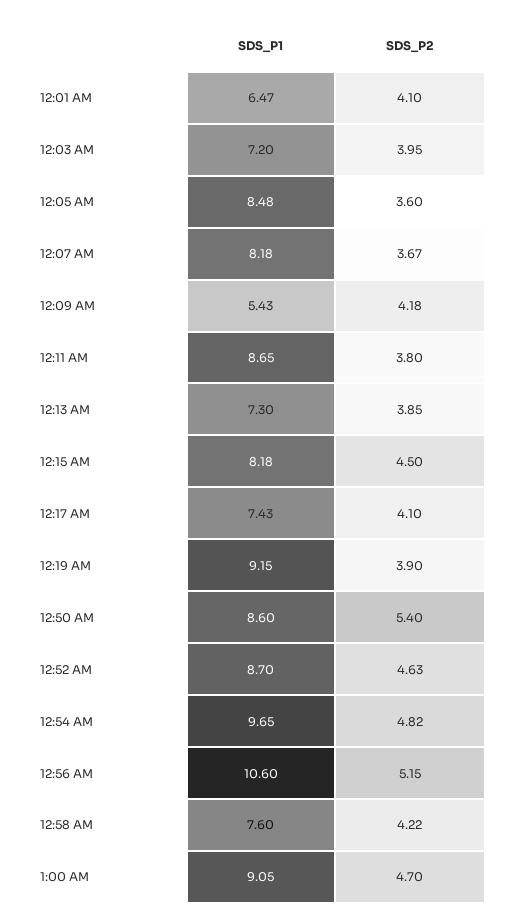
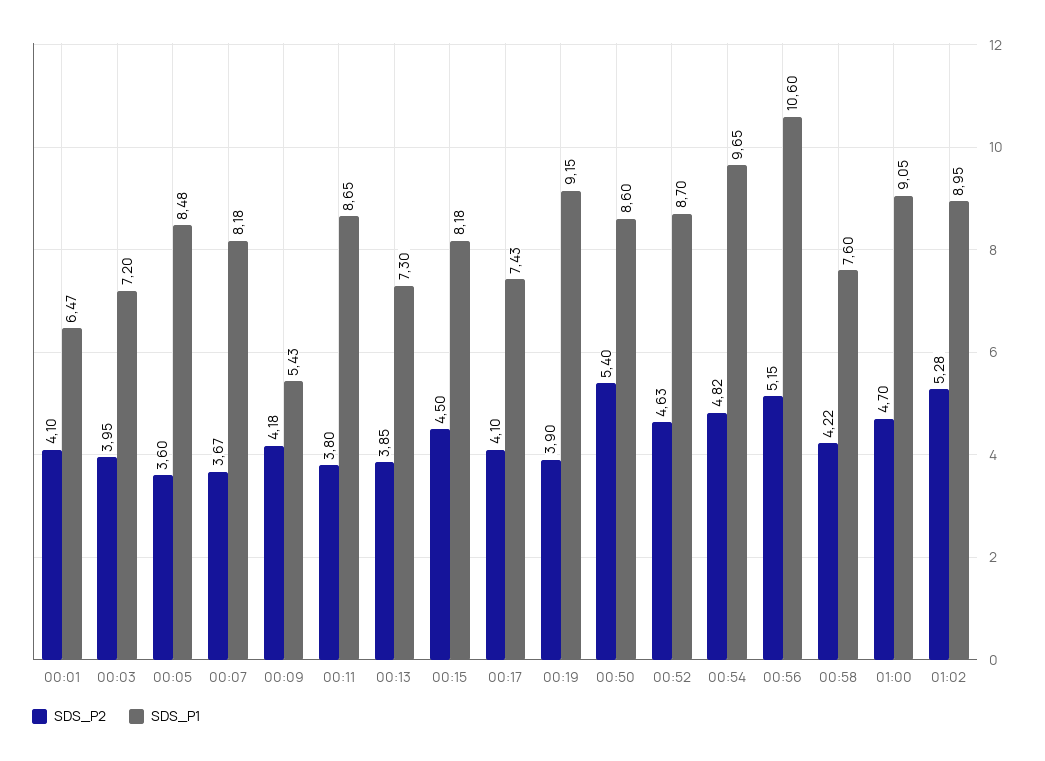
SDS_P2, 01:02: none -> 5.28
SDS_P1, 01:02: none -> 8.95

